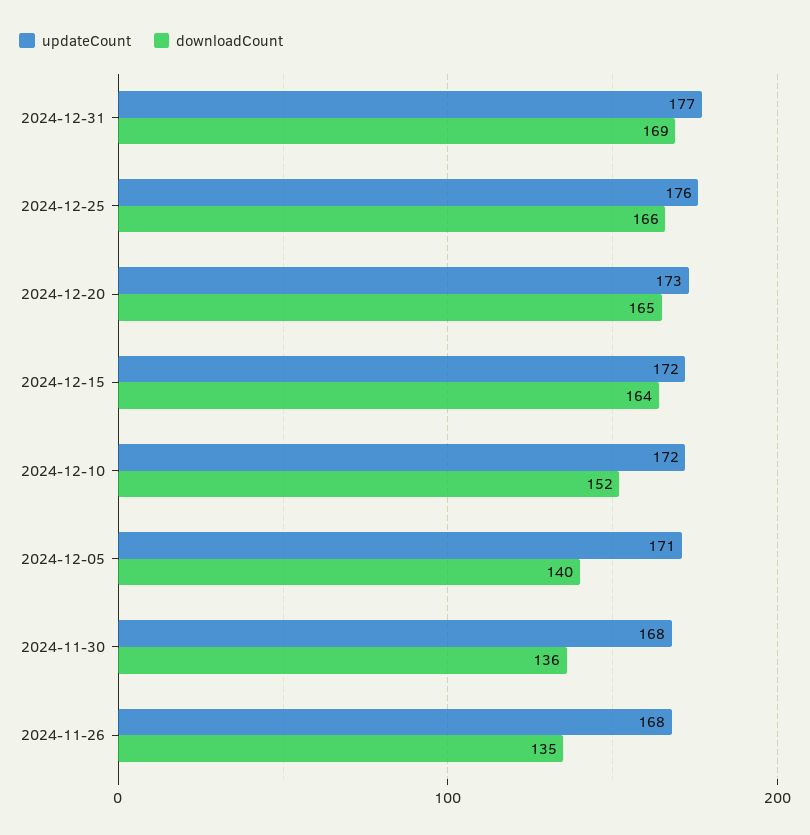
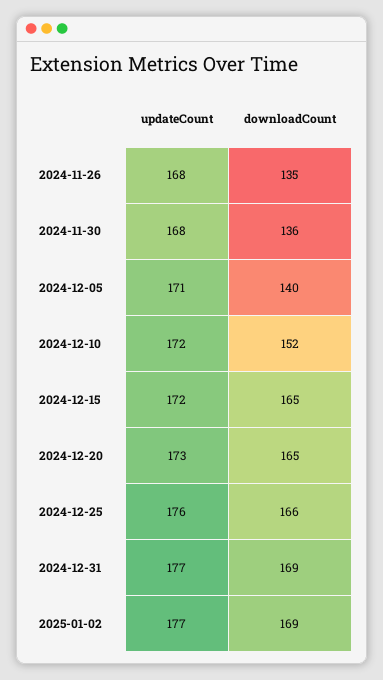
downloadCount, 2024-12-15: 164 -> 165
updateCount, 2025-01-02: none -> 177
downloadCount, 2025-01-02: none -> 169

